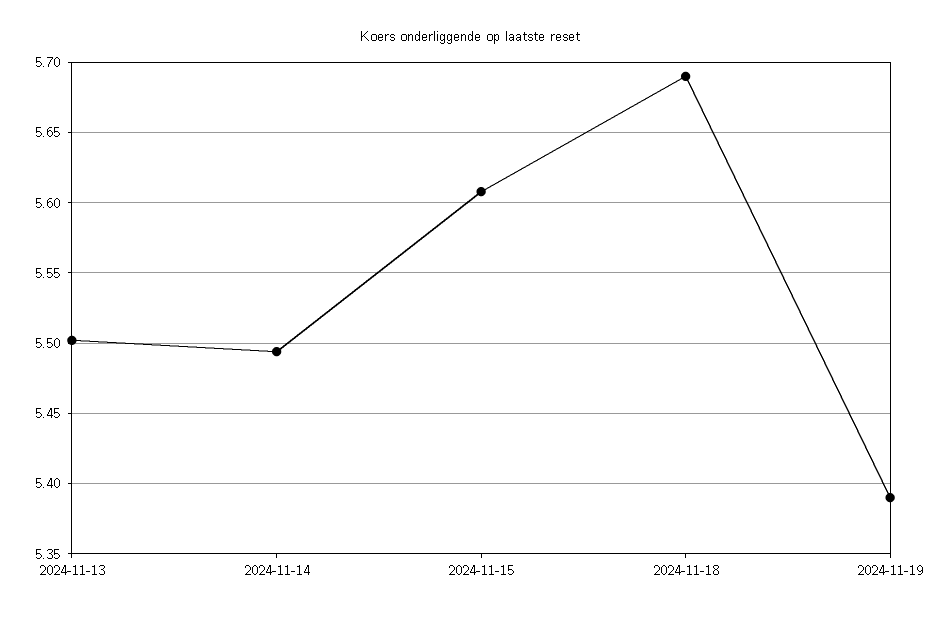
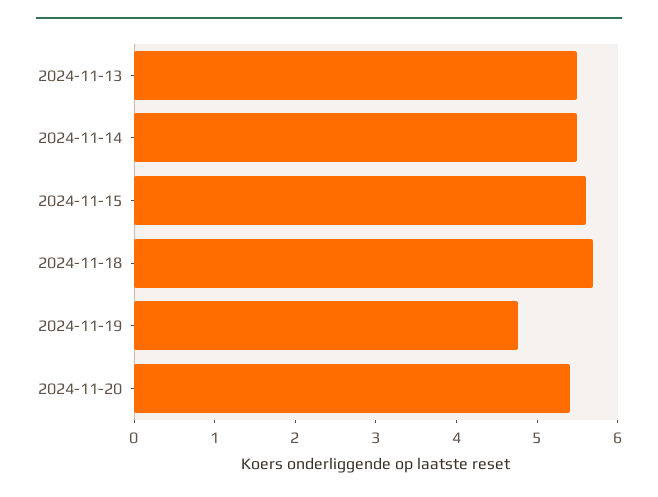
2024-11-19: 5.39 -> 4.8
2024-11-20: none -> 5.4

